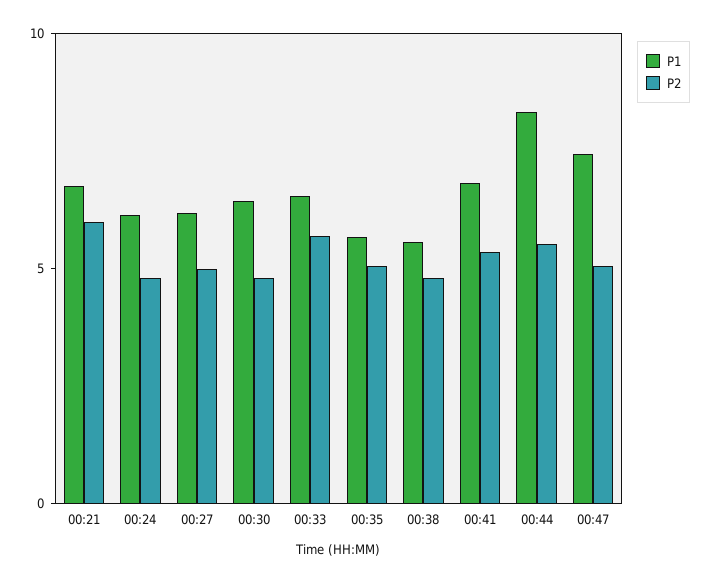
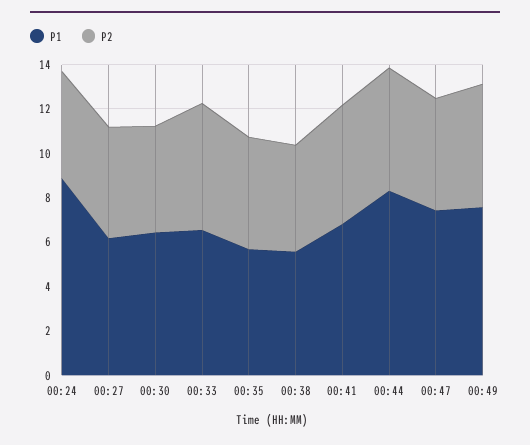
P1, 00:21: 7 -> none
P2, 00:21: 6 -> none
P1, 00:24: 6 -> 9
P1, 00:49: none -> 7.5
P2, 00:49: none -> 5.5

